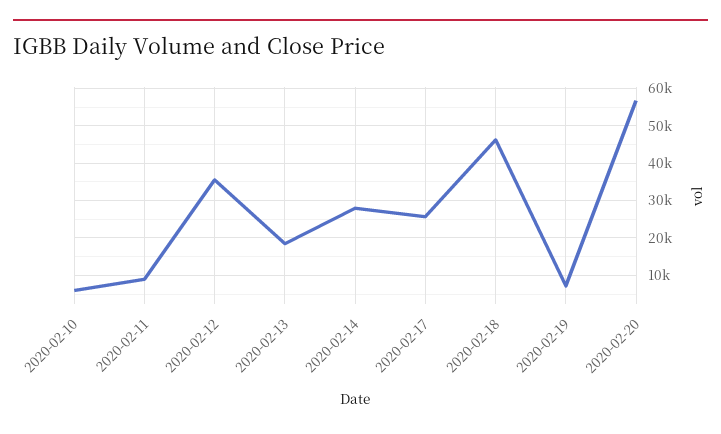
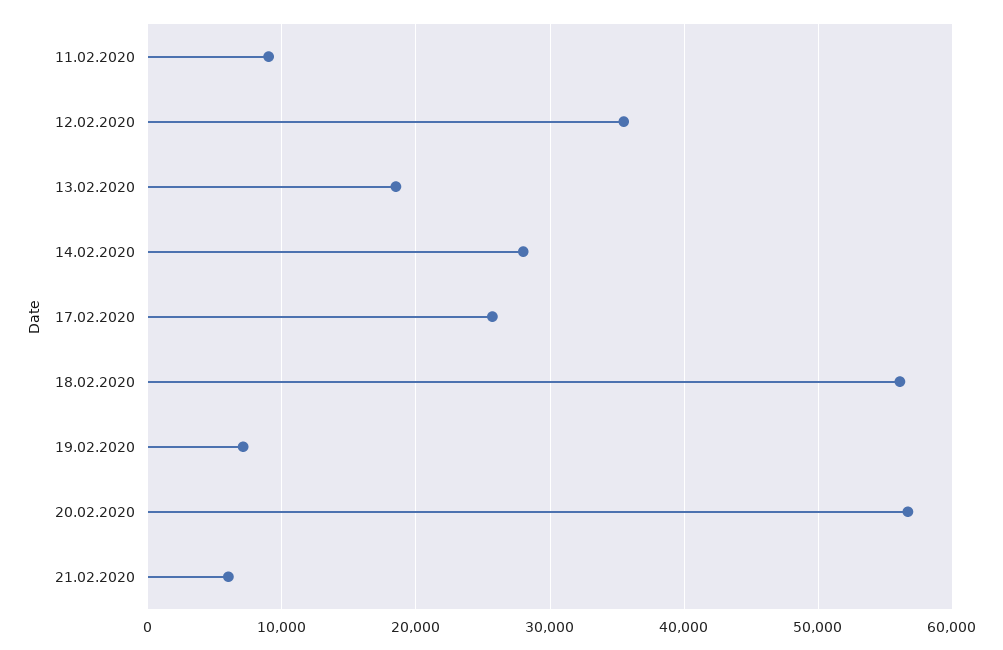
2020-02-10: 6000 -> none
2020-02-18: 46000 -> 56000
21.02.2020: none -> 6000

